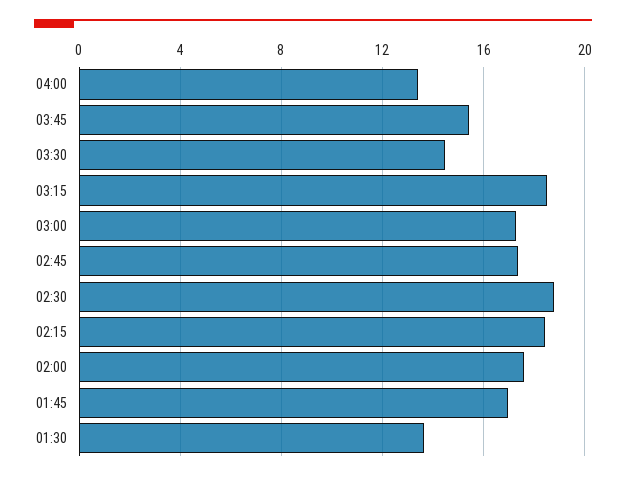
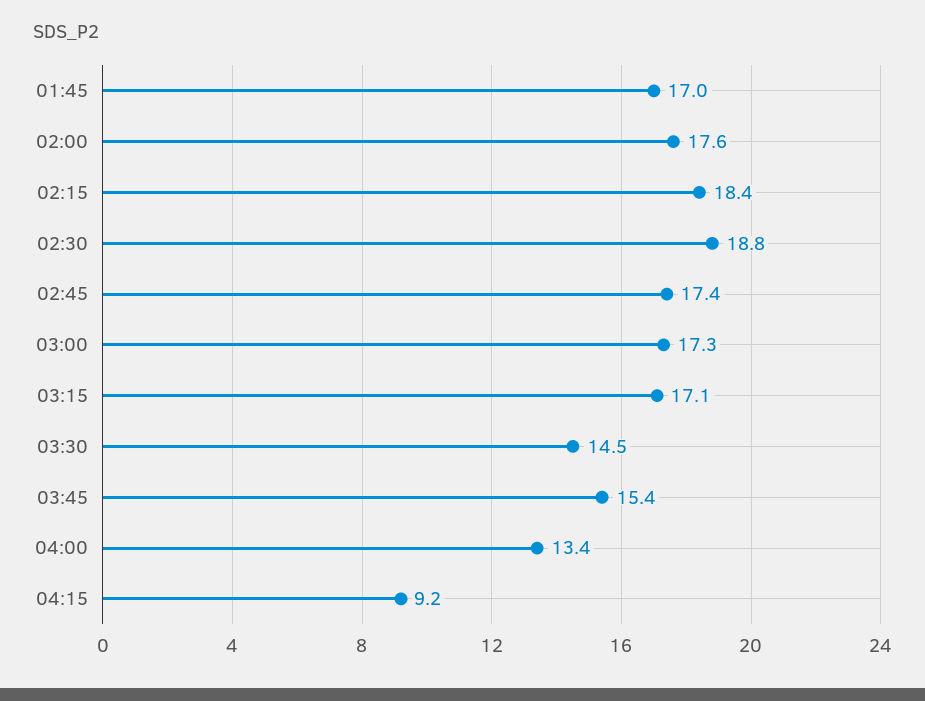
03:15: 18.5 -> 17.1
01:30: 13.5 -> none
04:15: none -> 9.2

